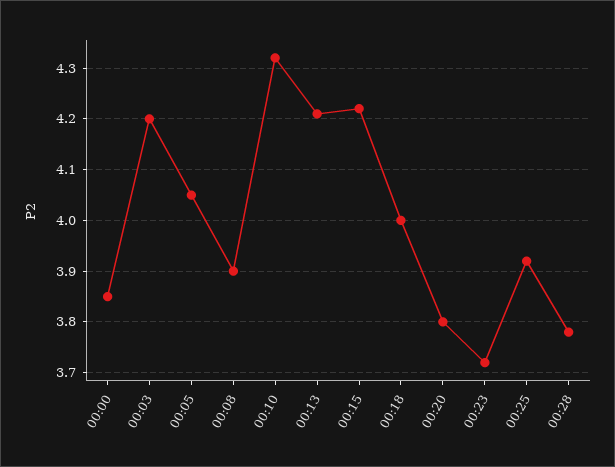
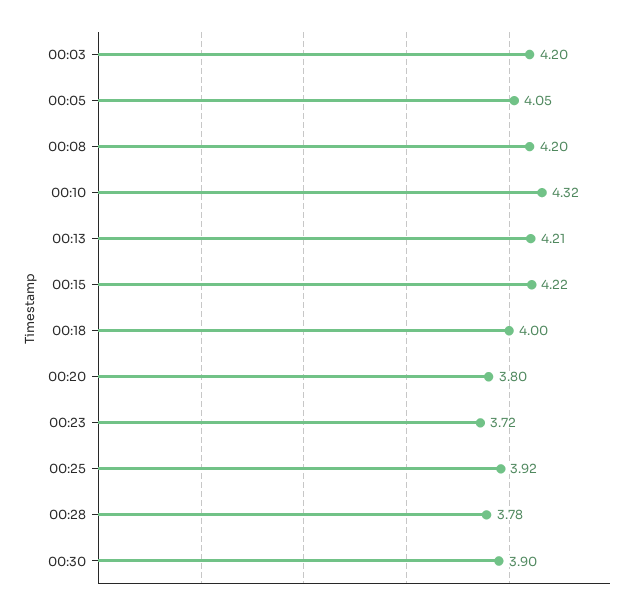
00:00: 3.85 -> none
00:08: 3.9 -> 4.2
00:30: none -> 3.9

